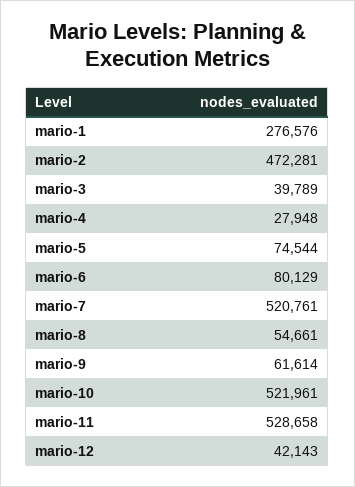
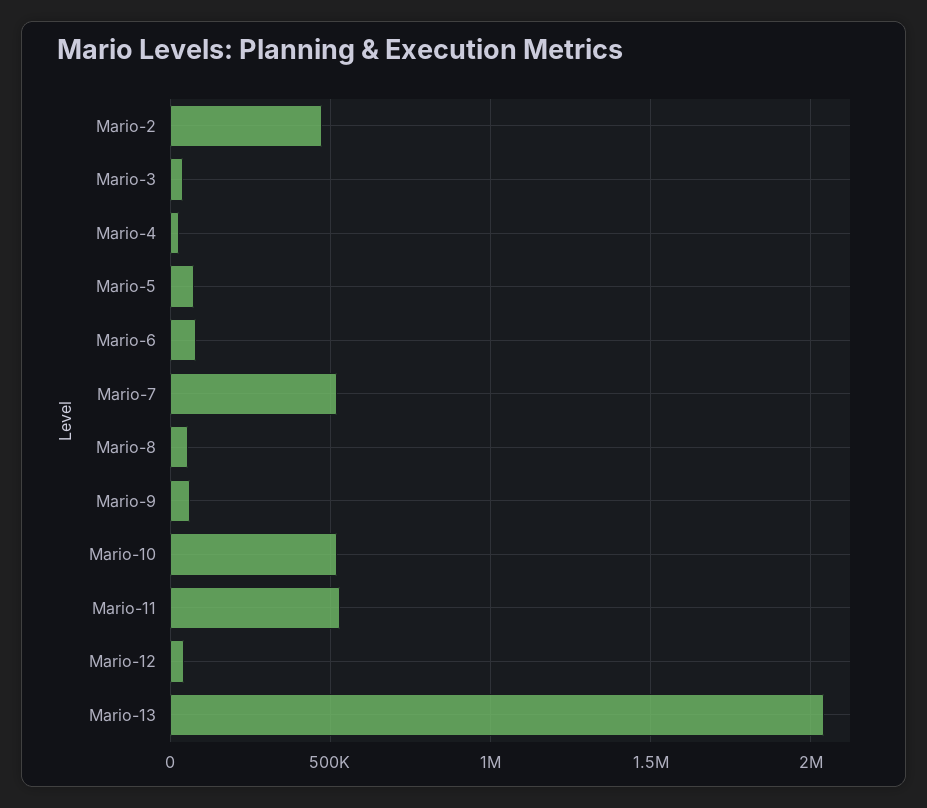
mario-1: 276576 -> none
Mario-13: none -> 2050000

